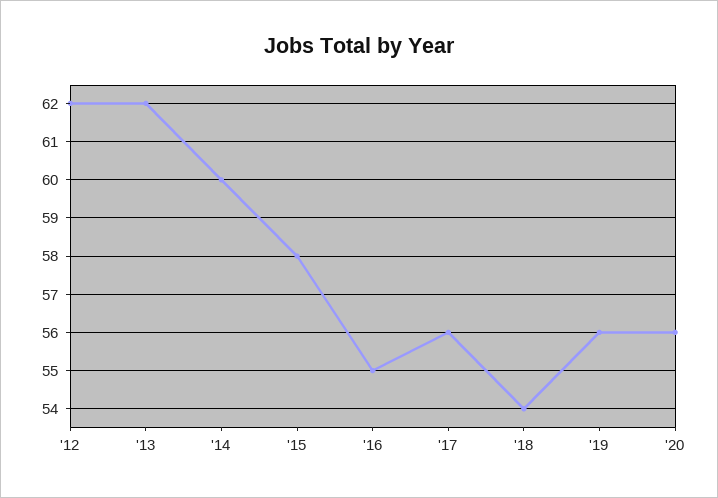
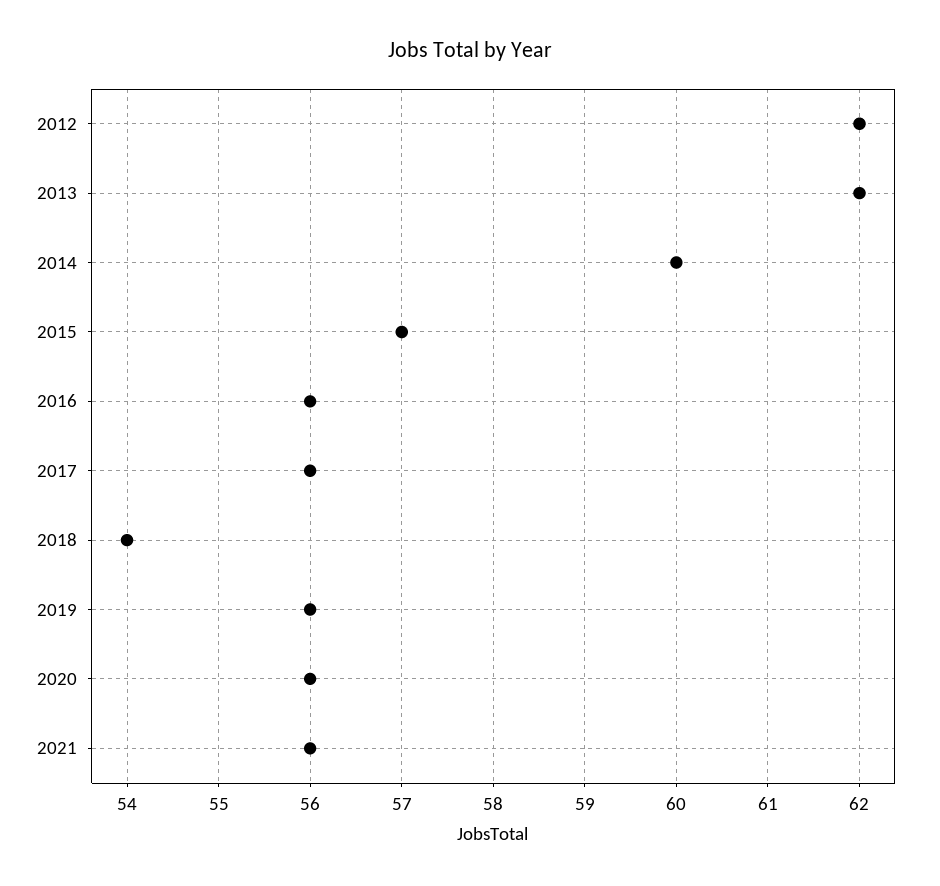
'15: 58 -> 57
'16: 55 -> 56
2021: none -> 56

